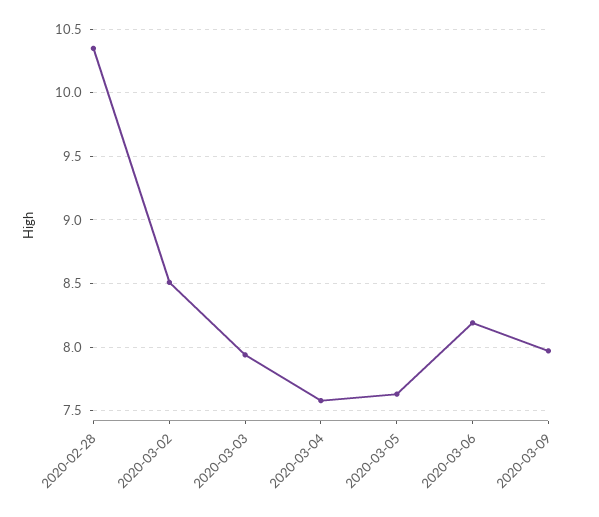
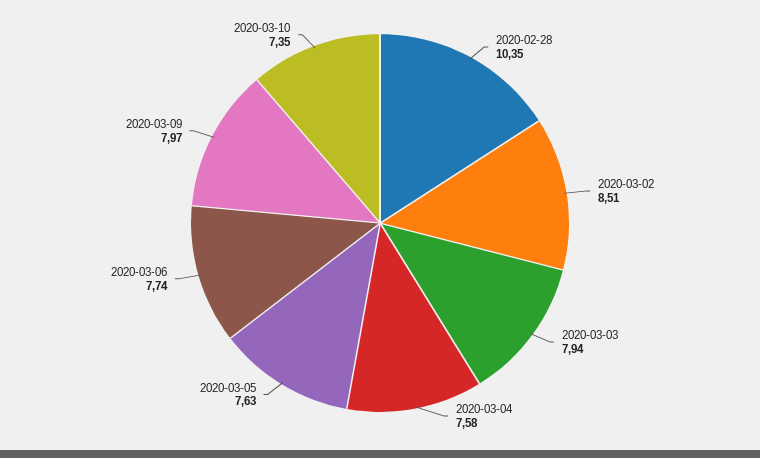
2020-03-06: 8.2 -> 7.74
2020-03-10: none -> 7.35

